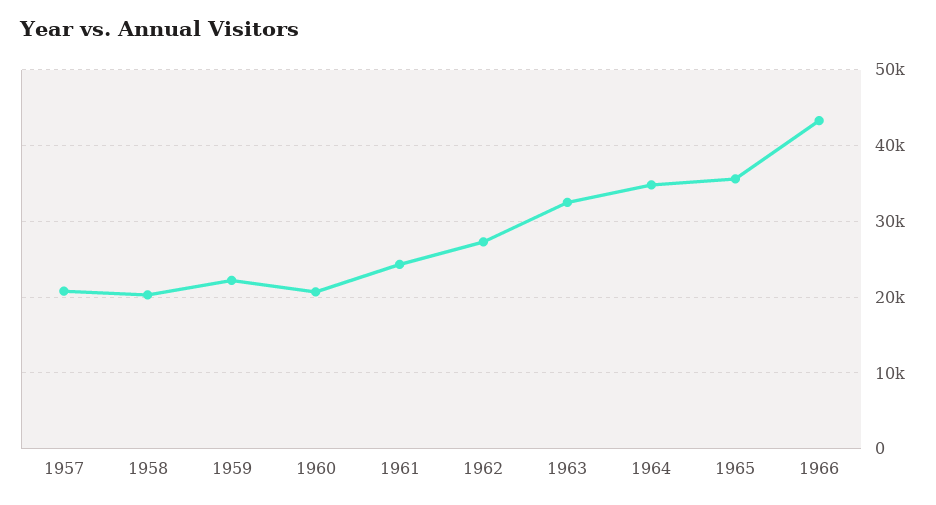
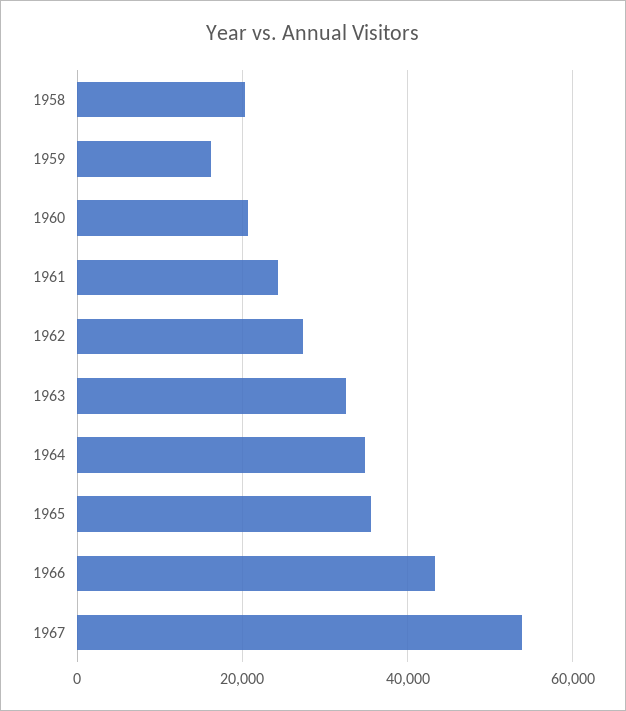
1957: 21000 -> none
1959: 22000 -> 16000
1967: none -> 54000

